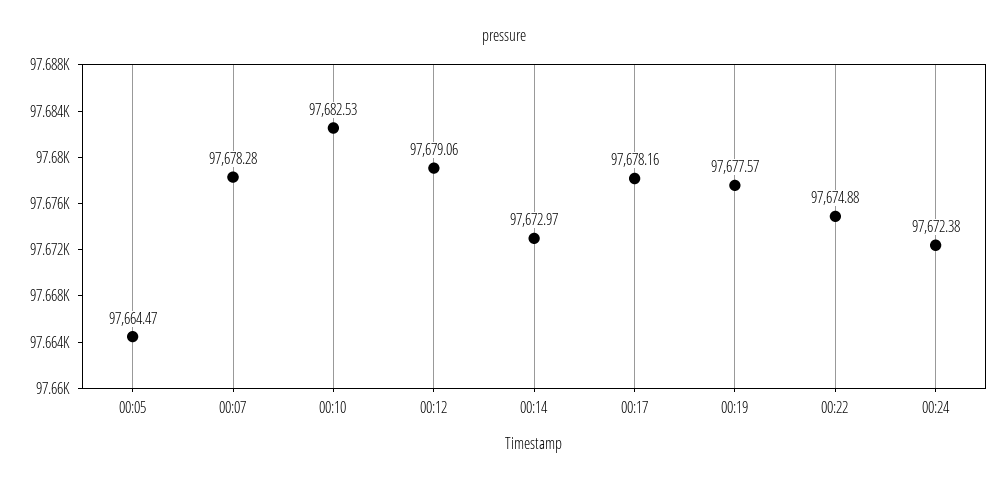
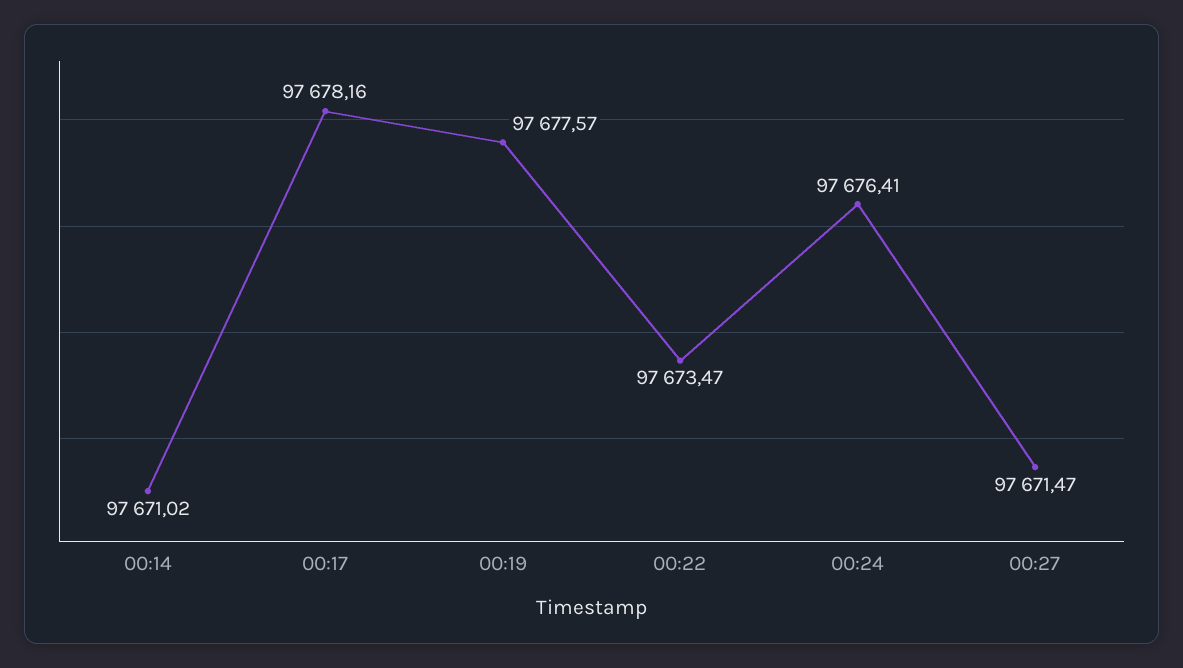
00:05: 97664.47 -> none
00:07: 97678.28 -> none
00:10: 97682.53 -> none
00:12: 97679.06 -> none
00:14: 97672.97 -> 97671.02
00:22: 97674.88 -> 97673.47
00:24: 97672.38 -> 97676.41
00:27: none -> 97671.47

